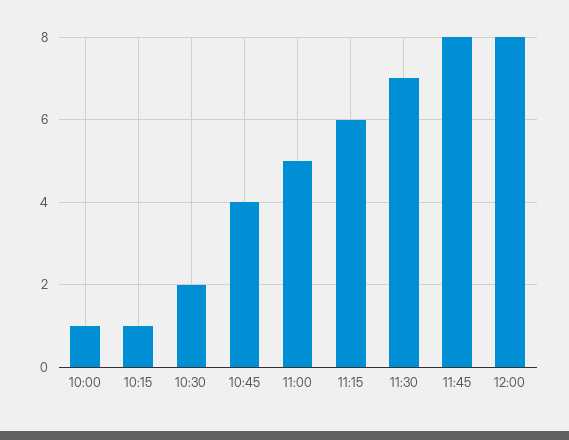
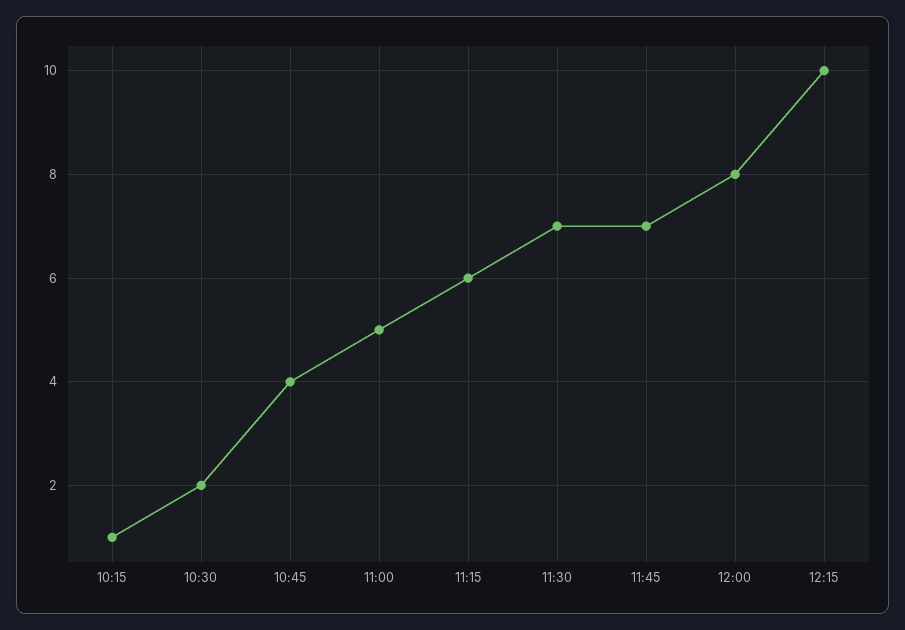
10:00: 1 -> none
11:45: 8 -> 7
12:15: none -> 10

